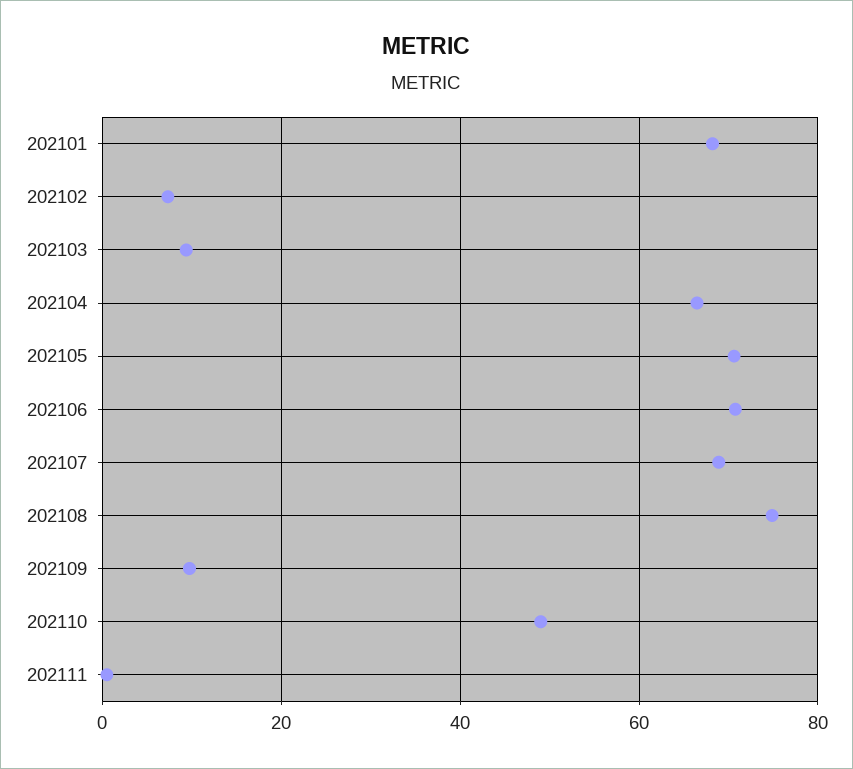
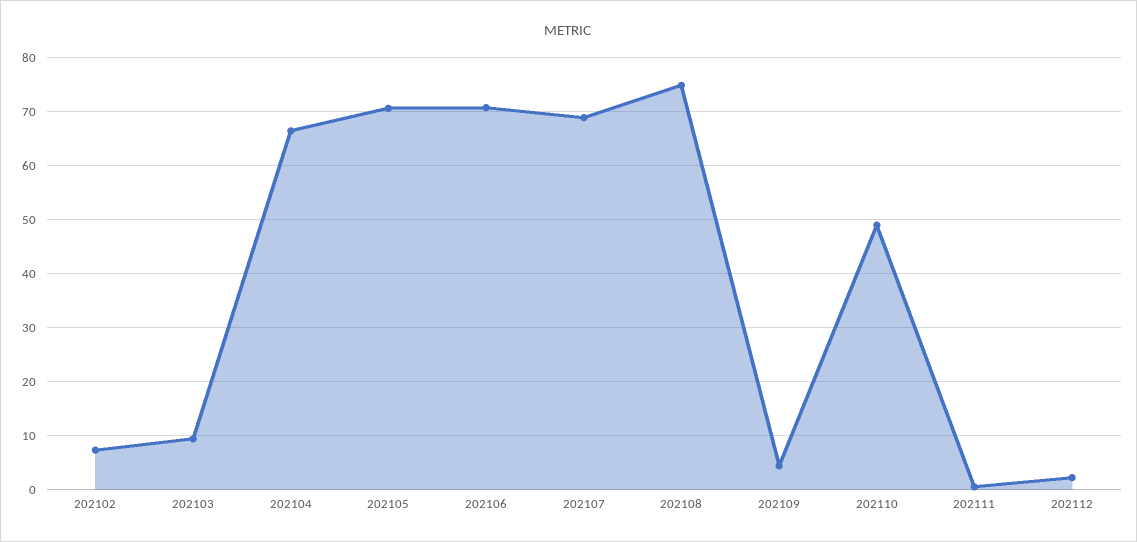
202101: 68 -> none
202109: 10 -> 4
202112: none -> 2

